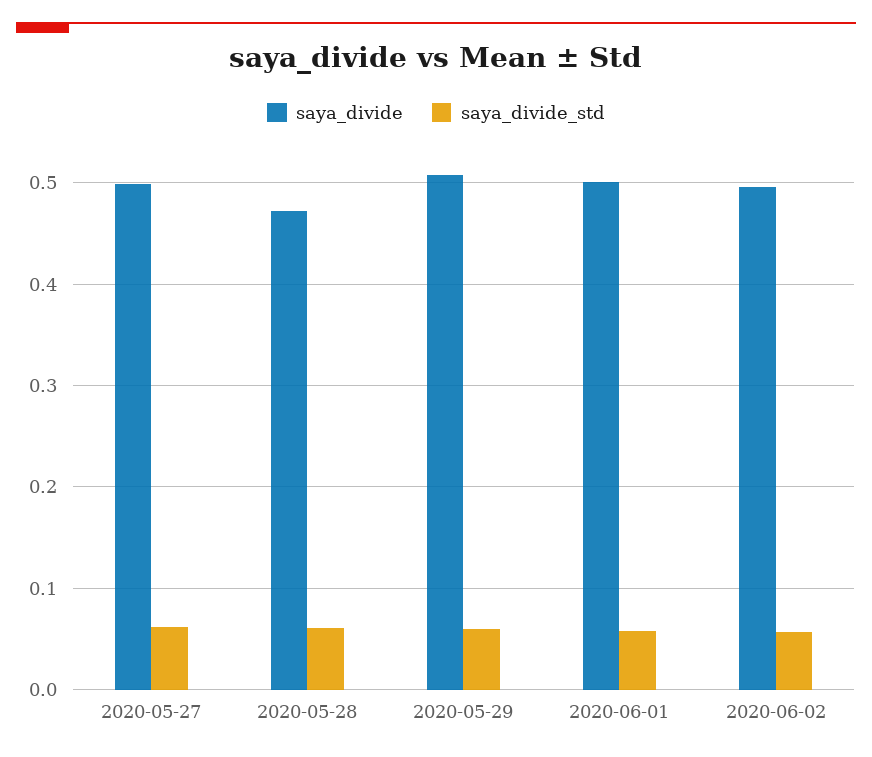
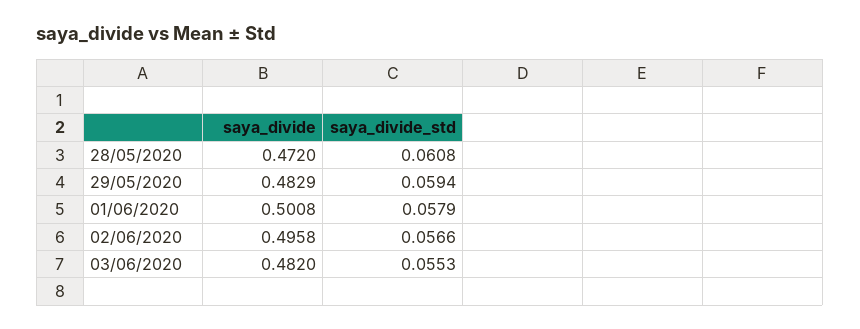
saya_divide, 2020-05-27: 0.5 -> none
saya_divide_std, 2020-05-27: 0.06 -> none
saya_divide, 2020-05-29: 0.51 -> 0.4829
saya_divide, 03/06/2020: none -> 0.482
saya_divide_std, 03/06/2020: none -> 0.0553

